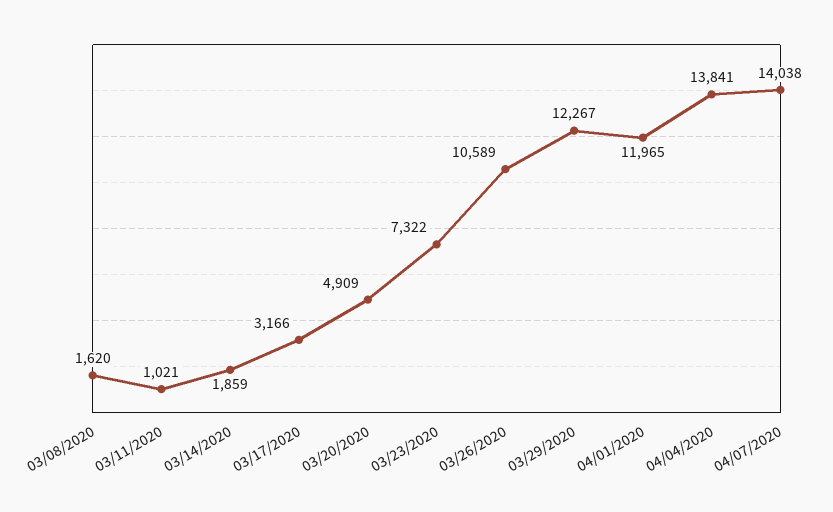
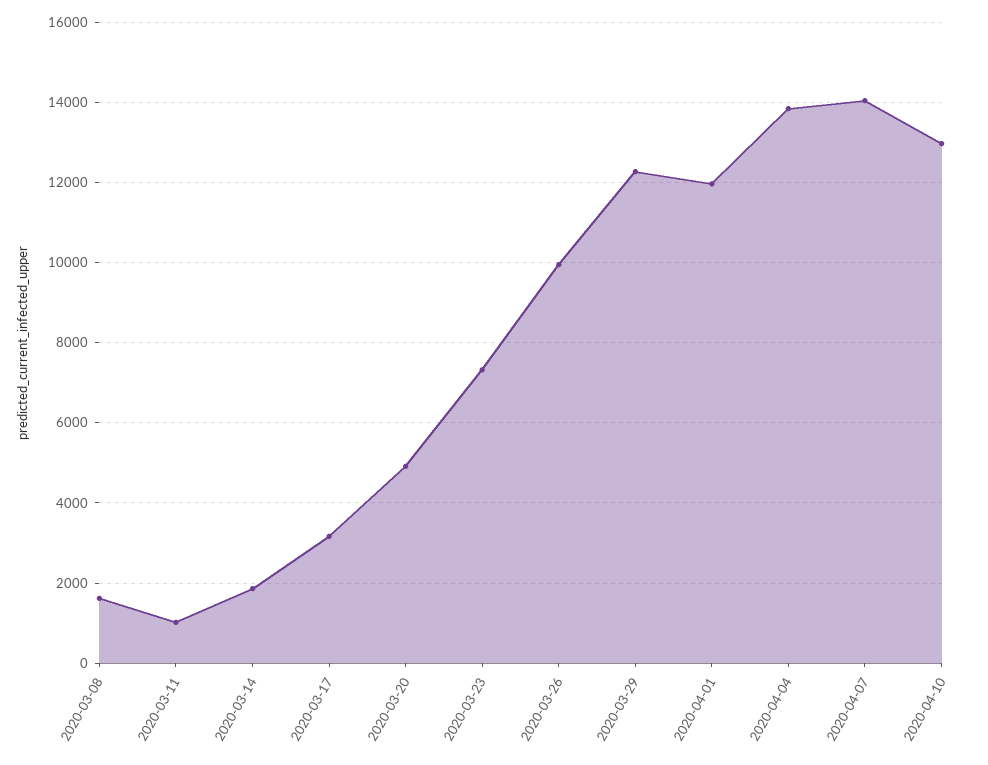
03/26/2020: 10589 -> 10000
2020-04-10: none -> 13000

